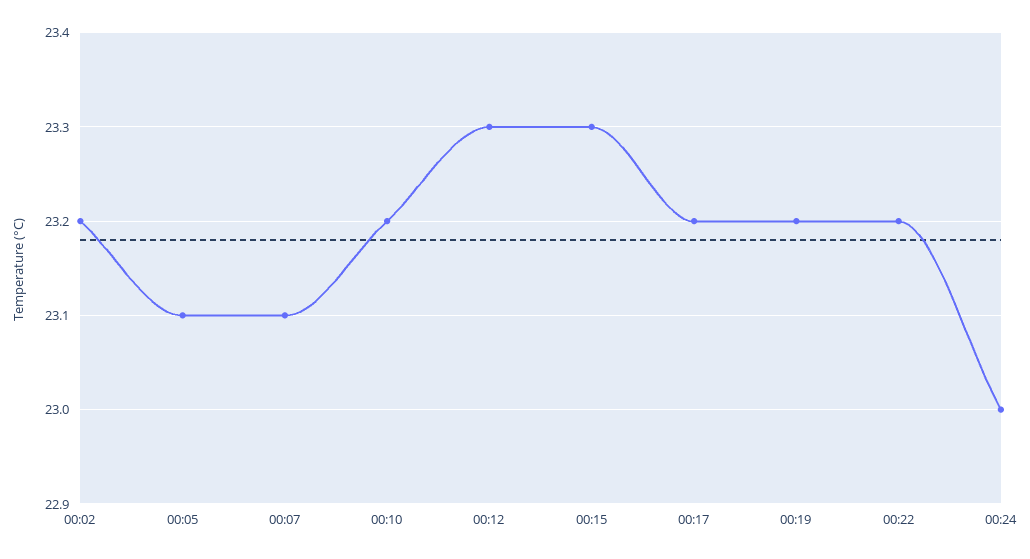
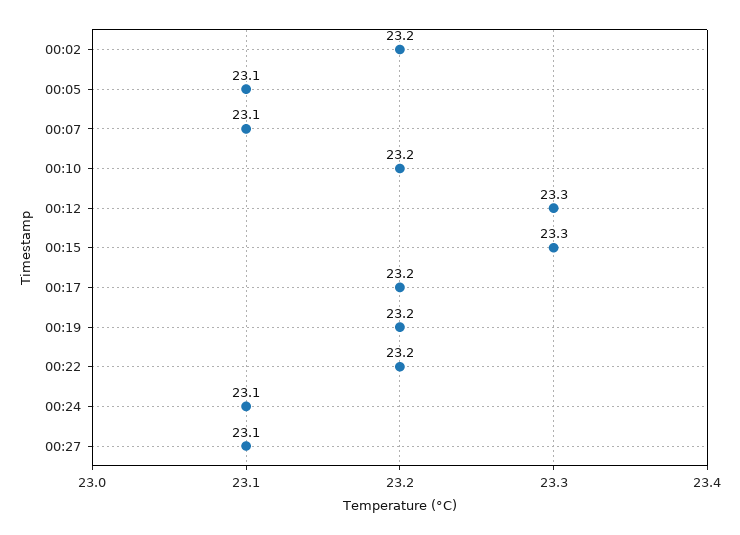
00:24: 23 -> 23.1
00:27: none -> 23.1

